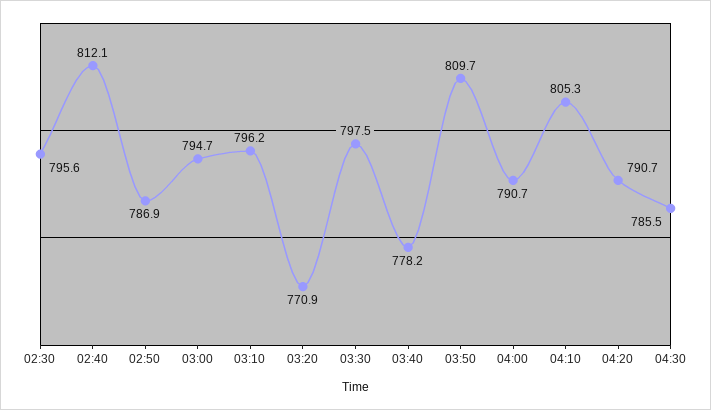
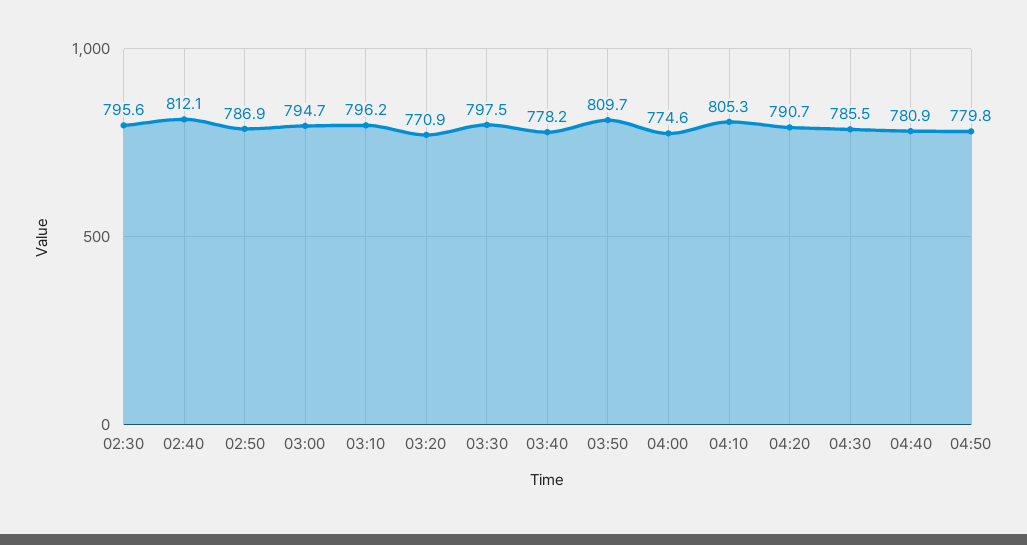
04:00: 790.7 -> 774.6
04:40: none -> 780.9
04:50: none -> 779.8

